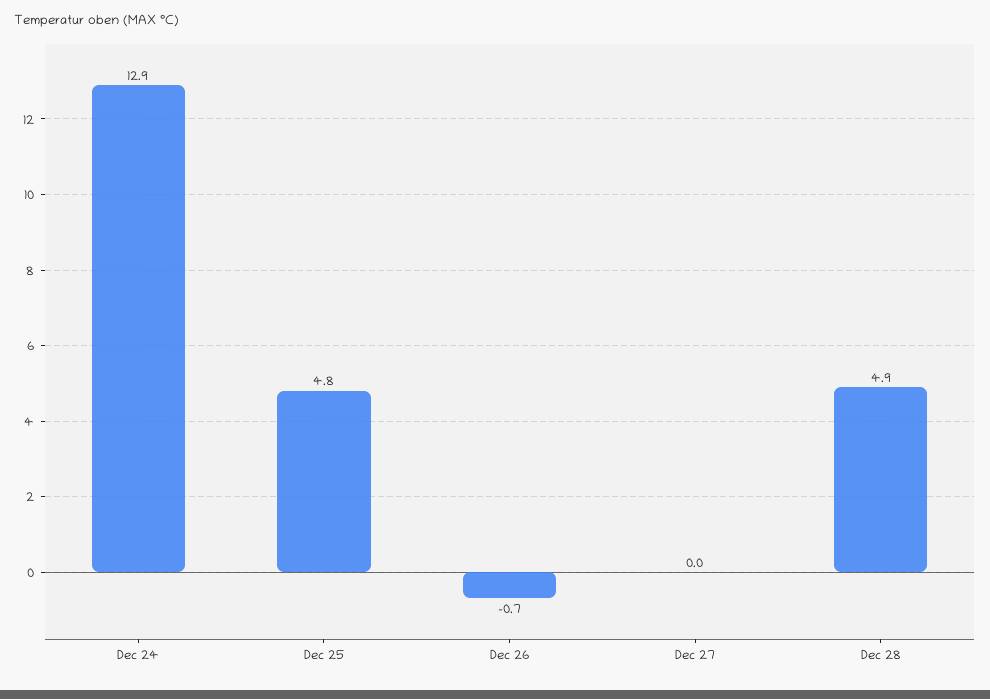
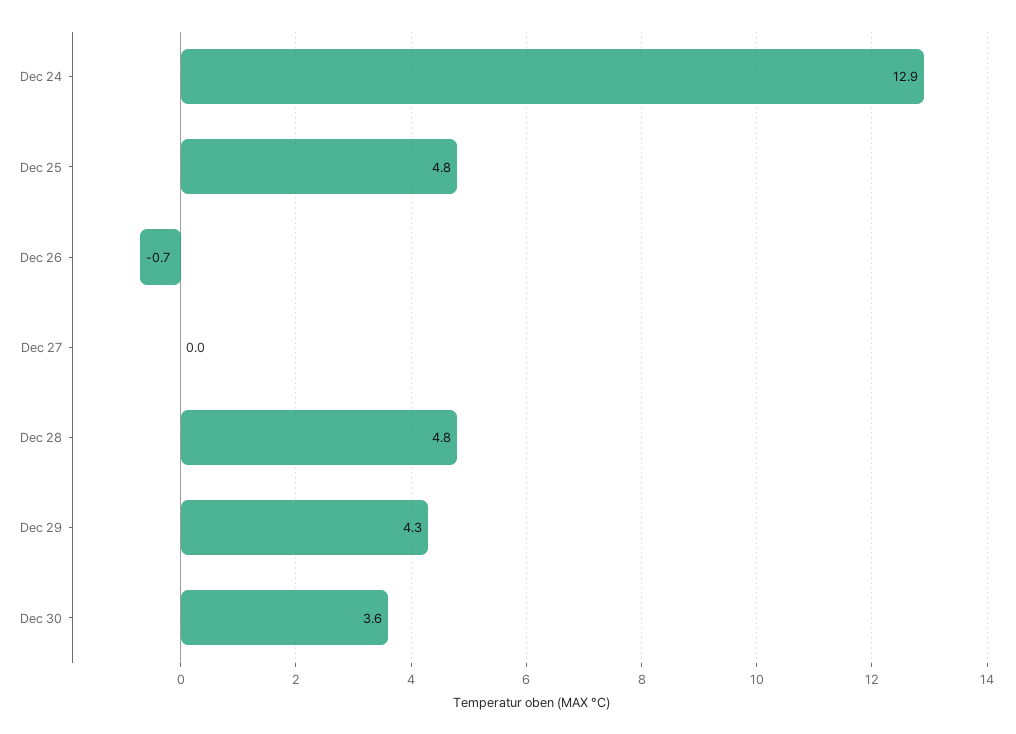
Dec 28: 4.9 -> 4.8
Dec 29: none -> 4.3
Dec 30: none -> 3.6

